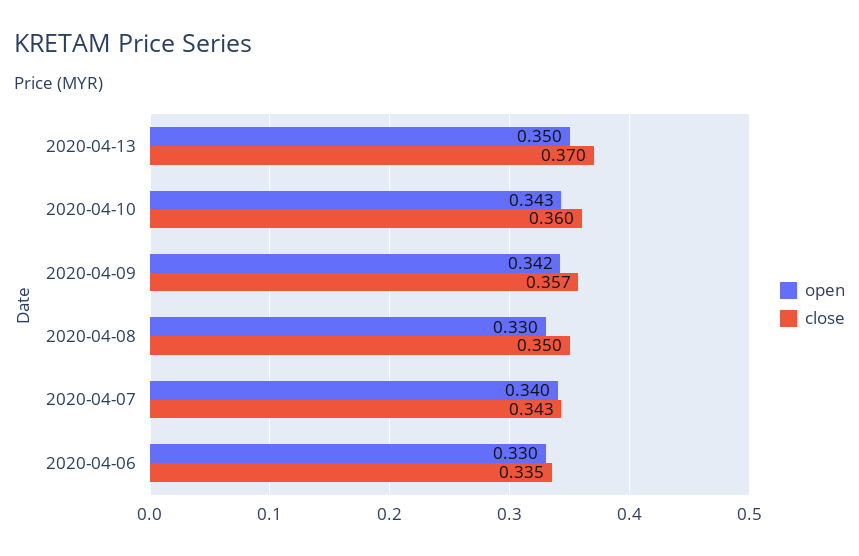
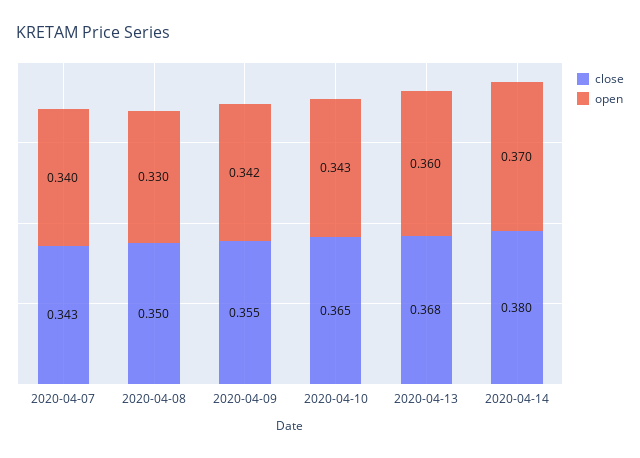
open, 2020-04-13: 0.35 -> 0.36
close, 2020-04-13: 0.37 -> 0.368
close, 2020-04-10: 0.36 -> 0.365
close, 2020-04-09: 0.357 -> 0.355
open, 2020-04-06: 0.33 -> none
close, 2020-04-06: 0.335 -> none
close, 2020-04-14: none -> 0.38
open, 2020-04-14: none -> 0.37

